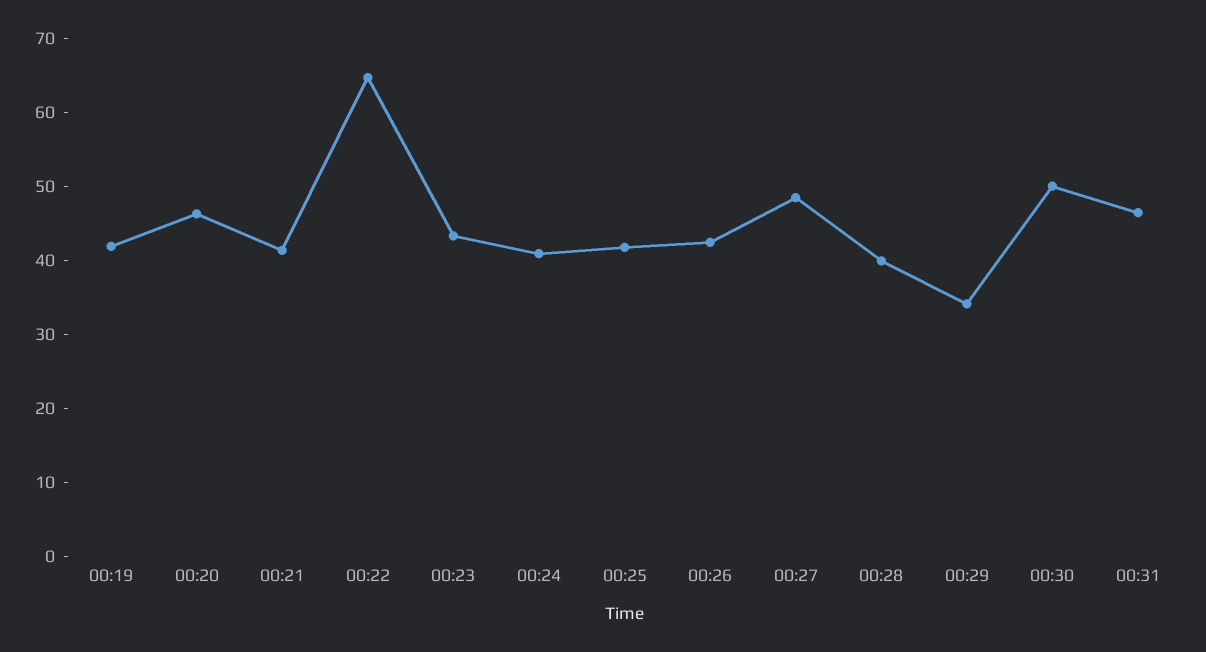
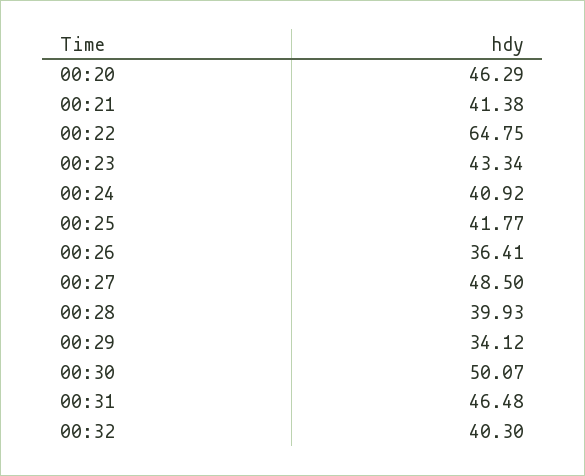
00:19: 42 -> none
00:26: 42 -> 36.41
00:32: none -> 40.3

